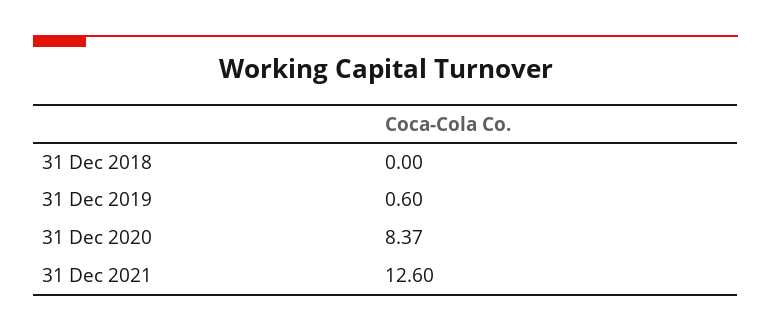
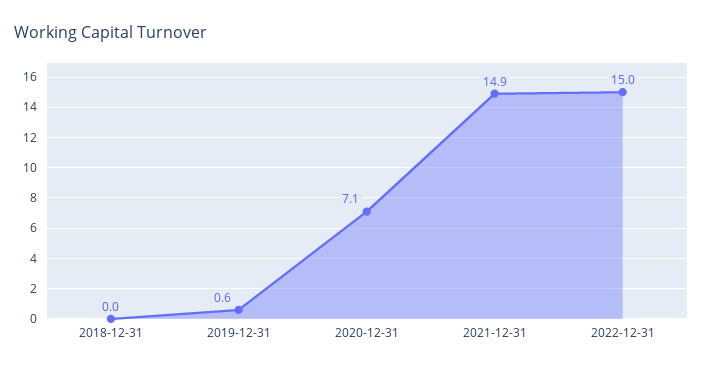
31 Dec 2020: 8.37 -> 7.1
31 Dec 2021: 12.6 -> 14.9
2022-12-31: none -> 15

